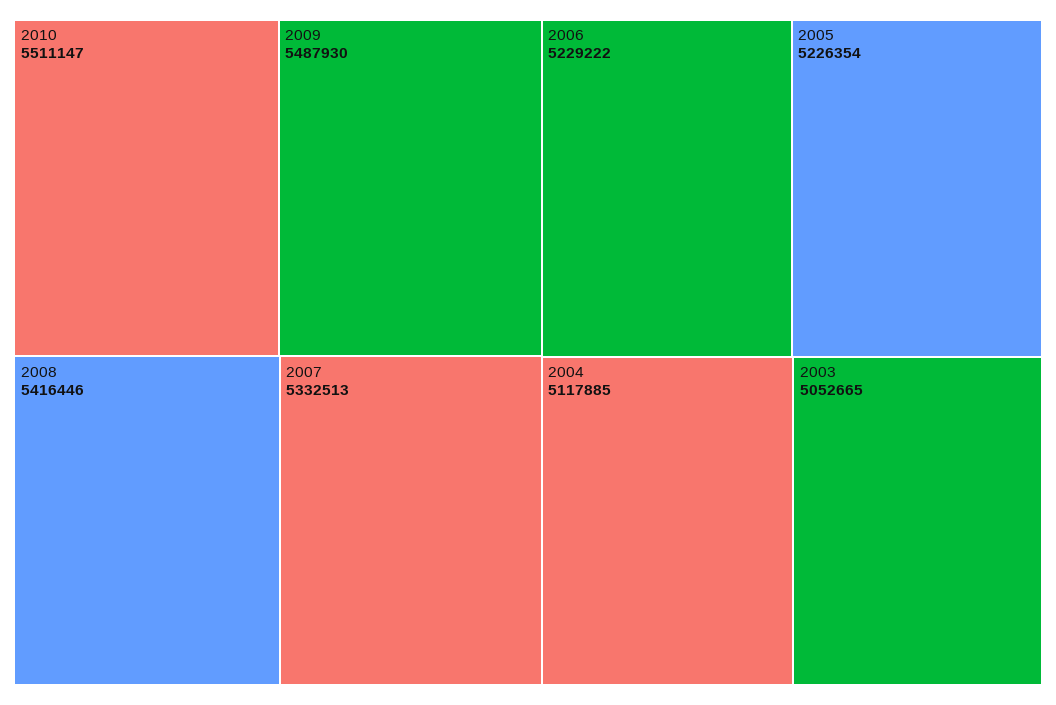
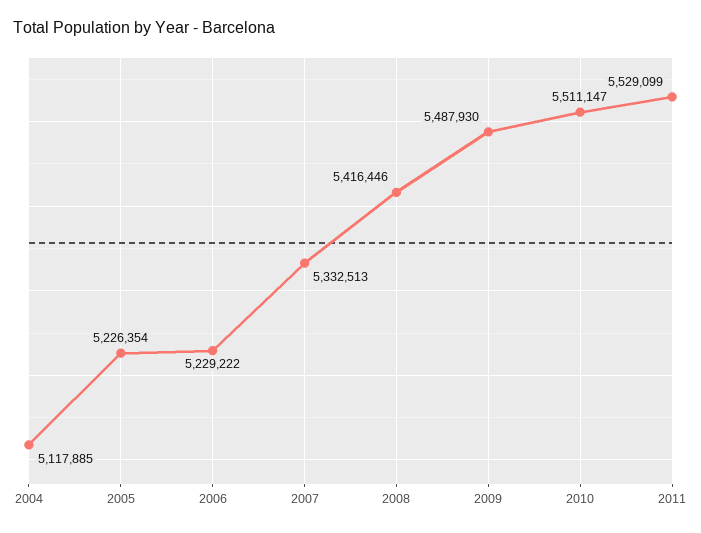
2003: 5052665 -> none
2011: none -> 5529099

